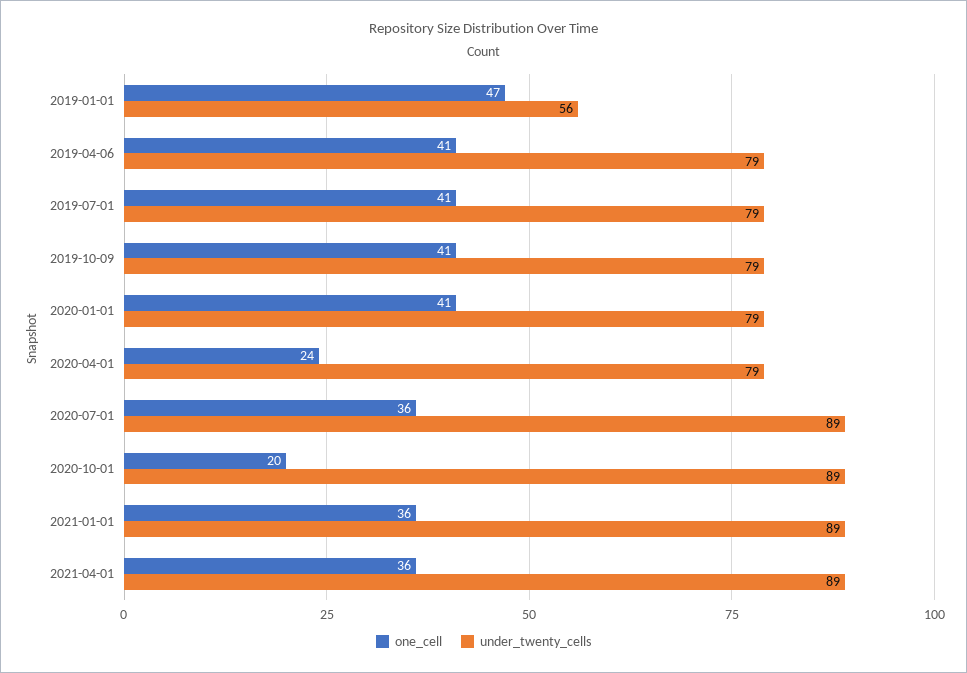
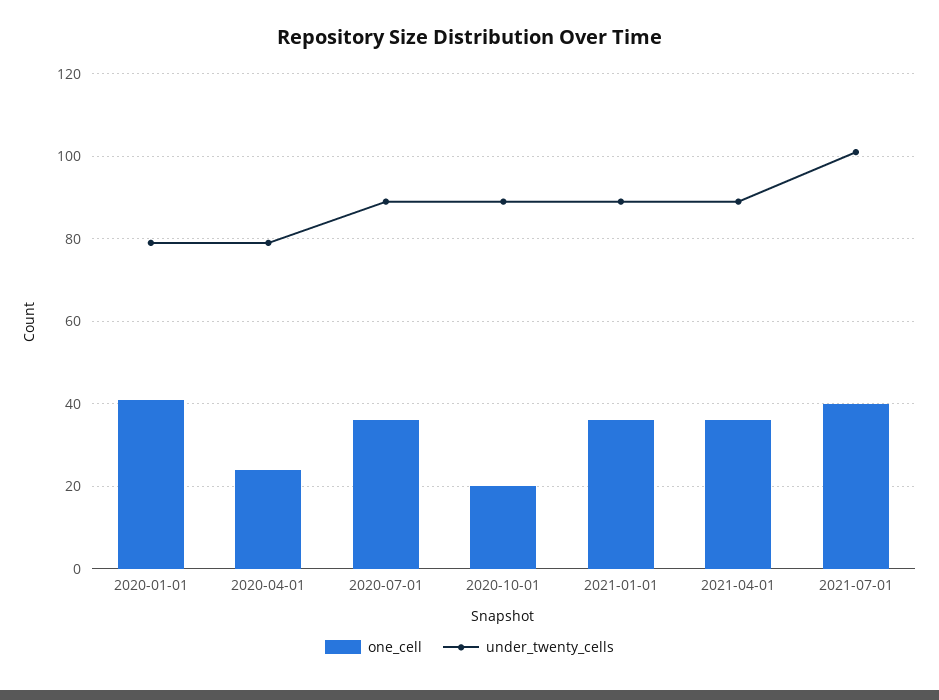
one_cell, 2019-01-01: 47 -> none
under_twenty_cells, 2019-01-01: 56 -> none
one_cell, 2019-04-06: 41 -> none
under_twenty_cells, 2019-04-06: 79 -> none
one_cell, 2019-07-01: 41 -> none
under_twenty_cells, 2019-07-01: 79 -> none
one_cell, 2019-10-09: 41 -> none
under_twenty_cells, 2019-10-09: 79 -> none
one_cell, 2021-07-01: none -> 40
under_twenty_cells, 2021-07-01: none -> 100

